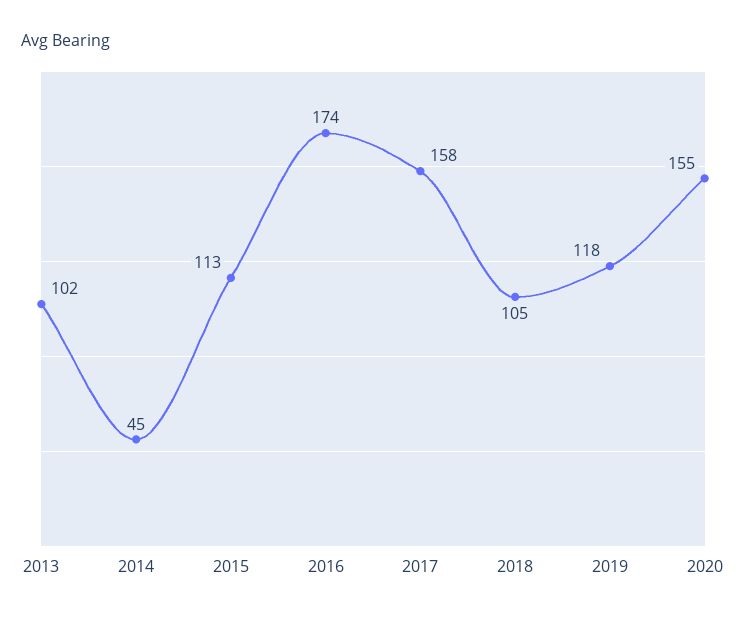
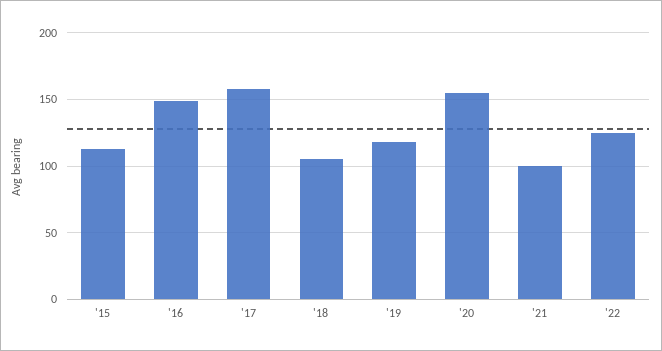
2013: 102 -> none
2014: 45 -> none
2016: 174 -> 150
'21: none -> 100
'22: none -> 125

